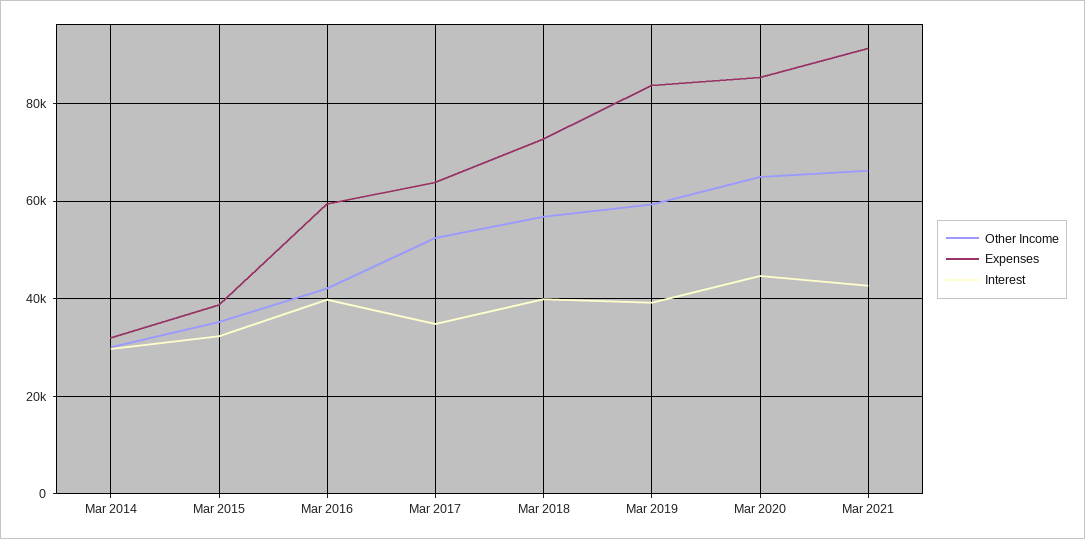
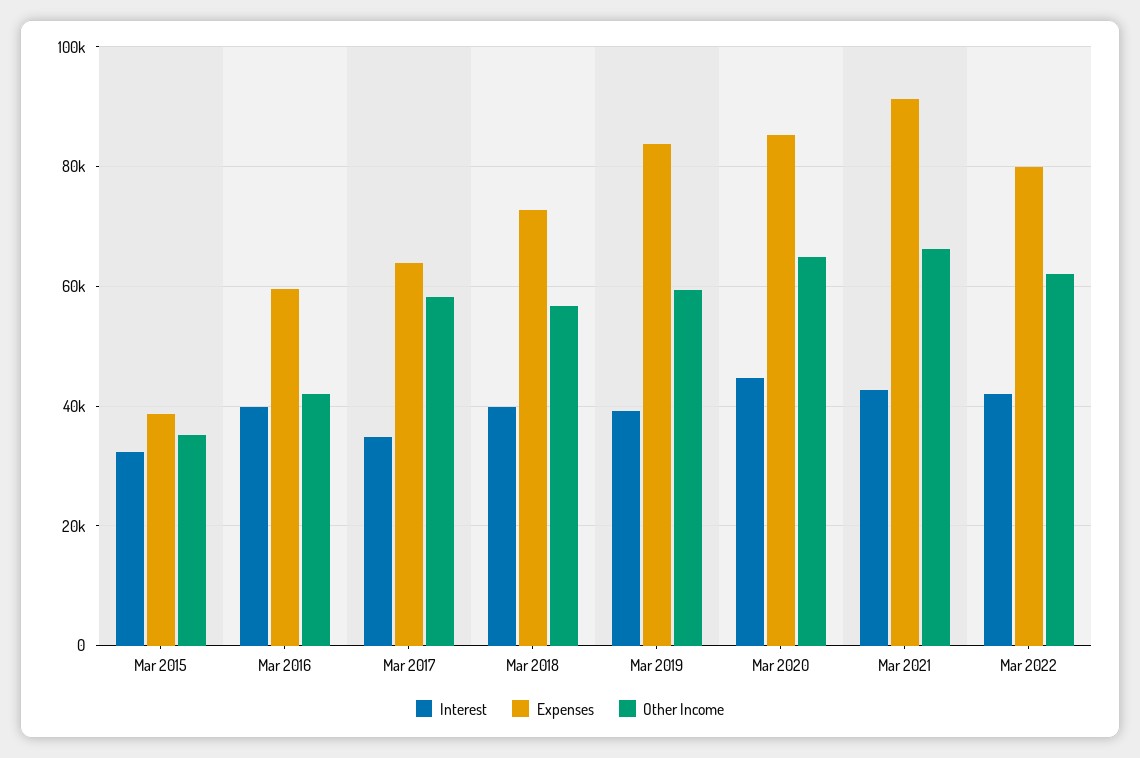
Other Income, Mar 2014: 30000 -> none
Expenses, Mar 2014: 32000 -> none
Interest, Mar 2014: 30000 -> none
Other Income, Mar 2017: 52000 -> 58000
Interest, Mar 2022: none -> 42000
Expenses, Mar 2022: none -> 80000
Other Income, Mar 2022: none -> 62000

